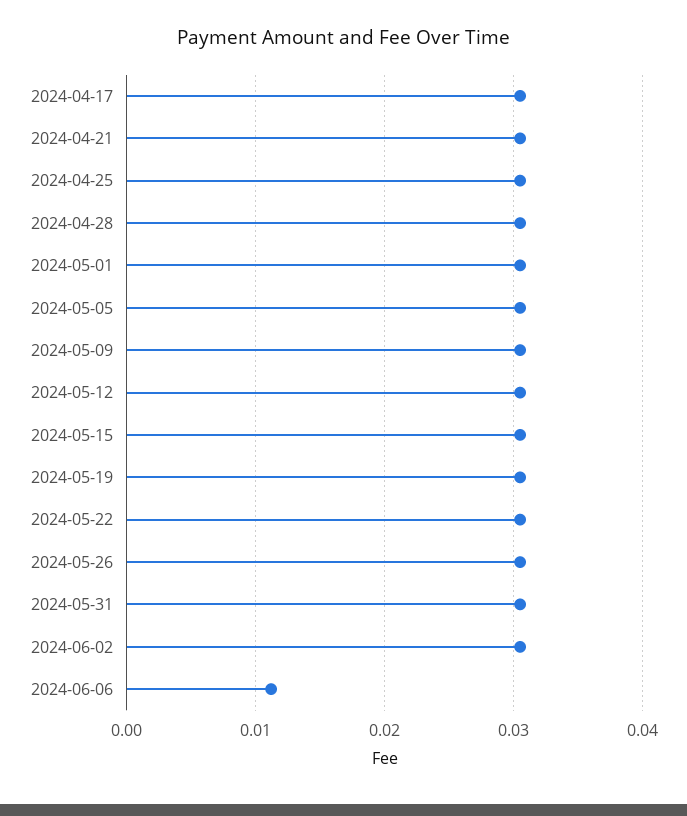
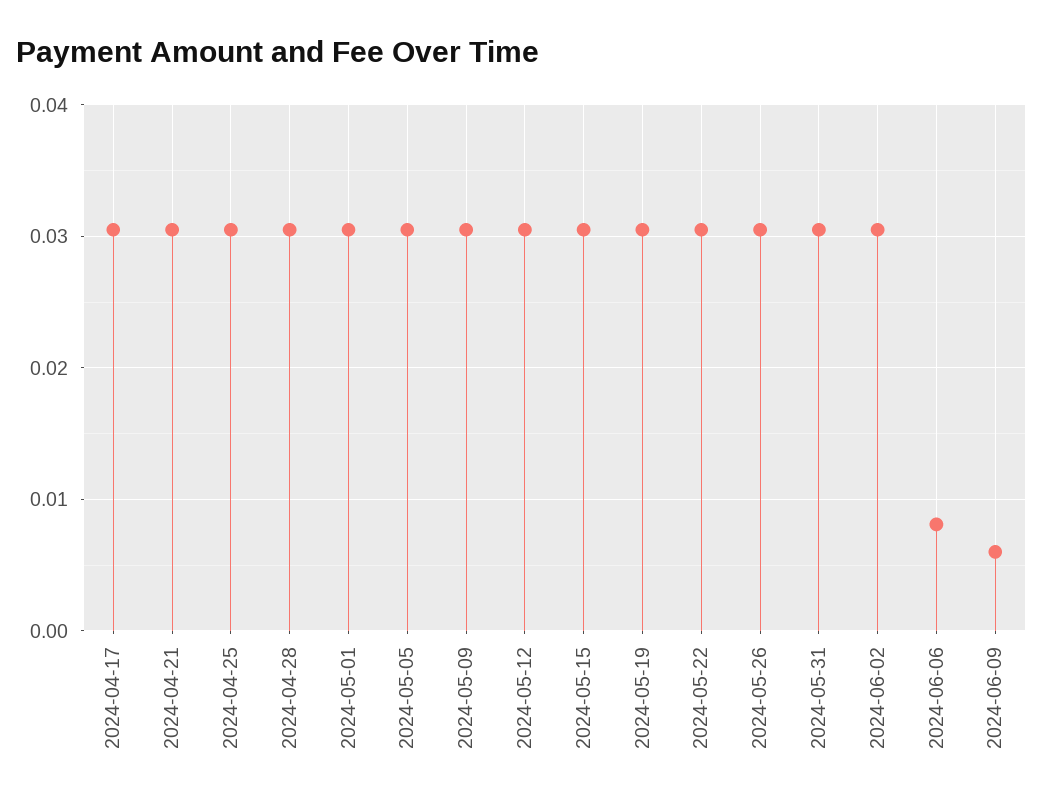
2024-06-06: 0.011 -> 0.008
2024-06-09: none -> 0.006

